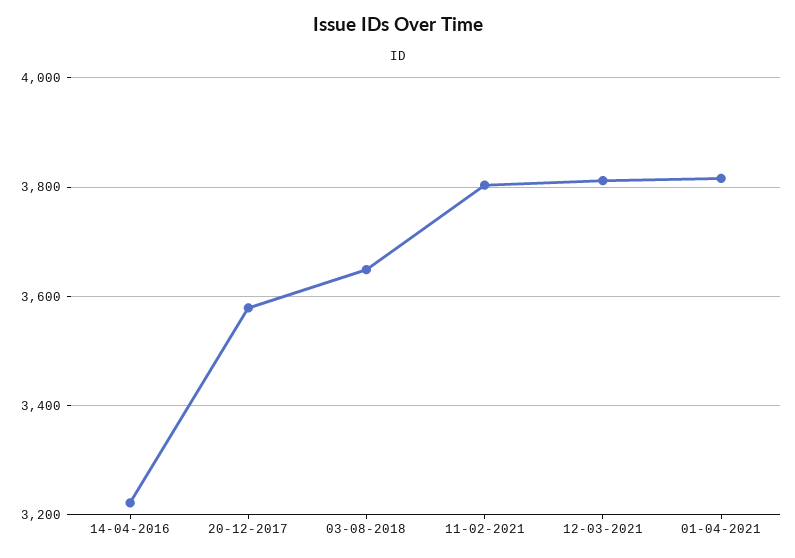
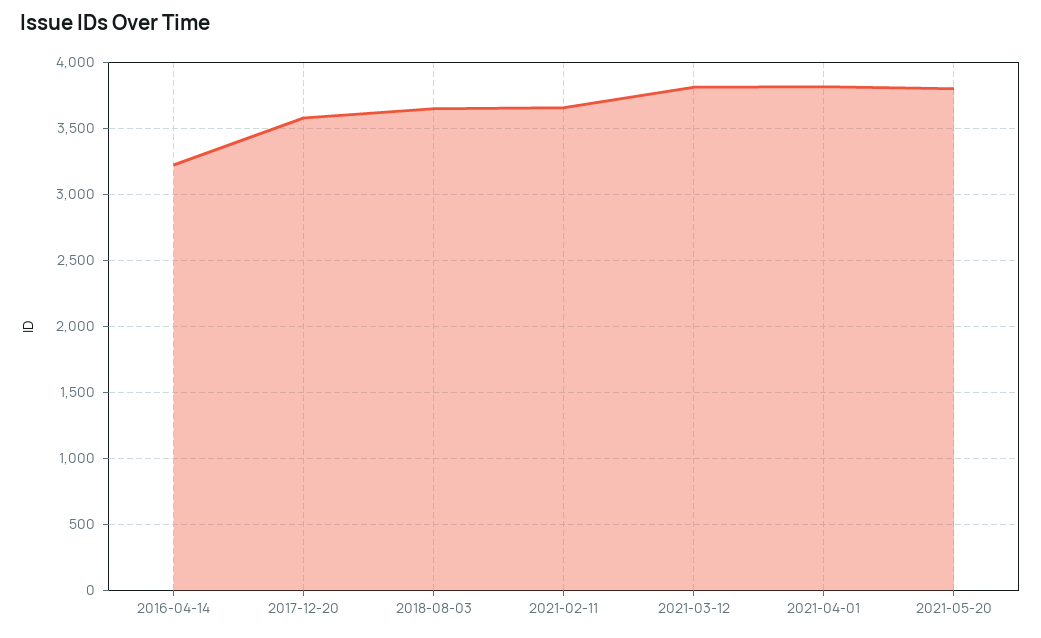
11-02-2021: 3800 -> 3650
2021-05-20: none -> 3800

